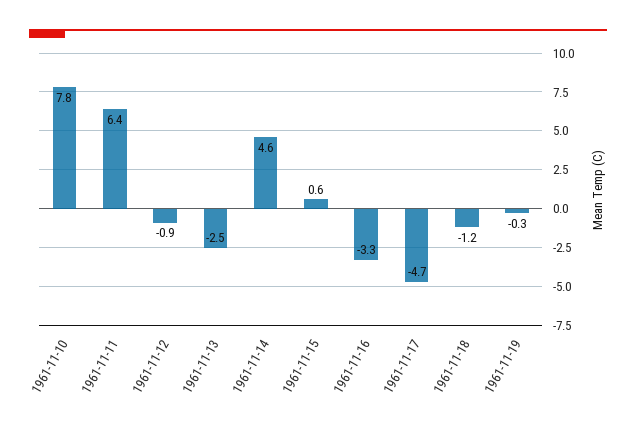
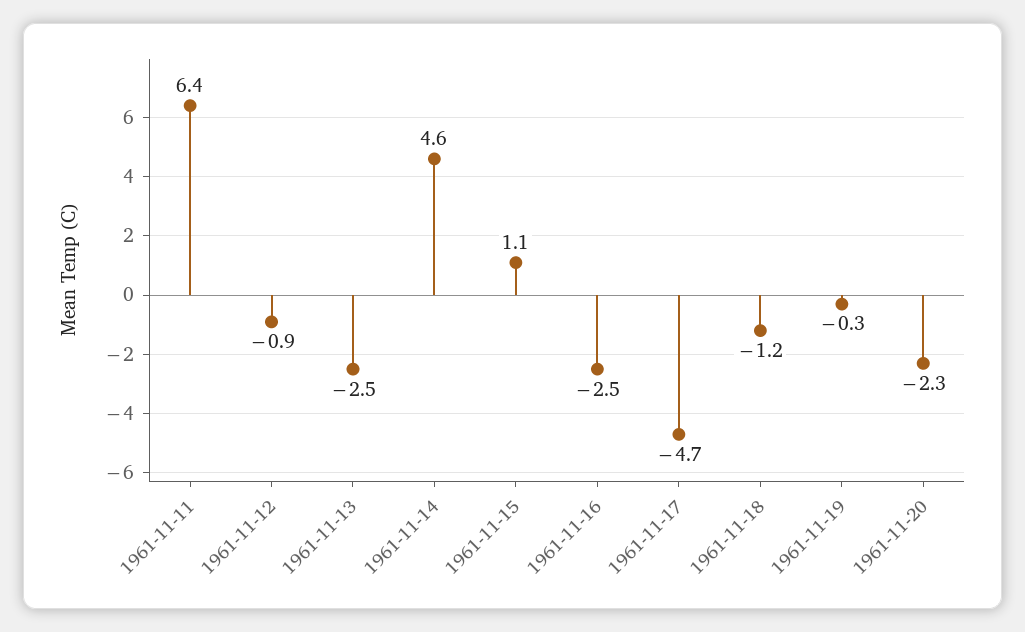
1961-11-10: 7.8 -> none
1961-11-15: 0.6 -> 1.1
1961-11-16: -3.3 -> -2.5
1961-11-20: none -> -2.3

